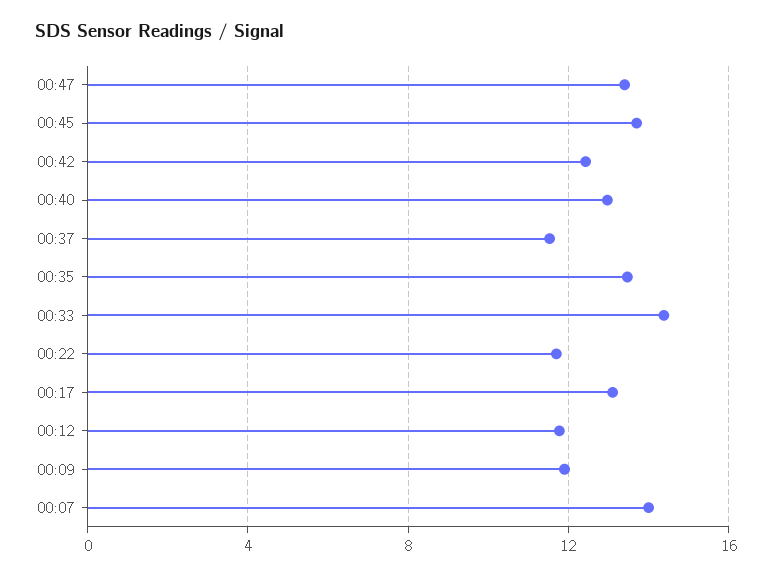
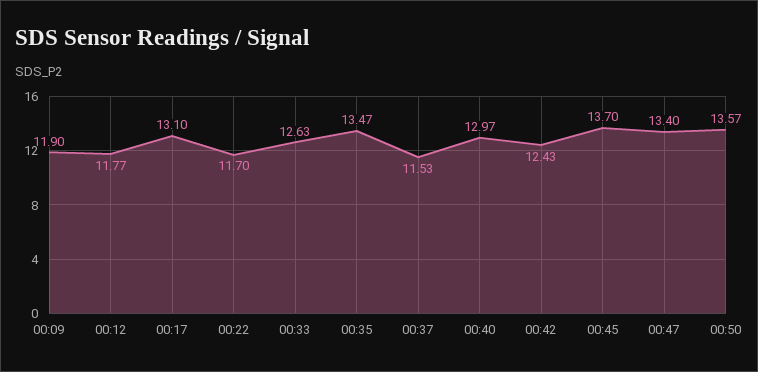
00:33: 14.5 -> 12.63
00:07: 14 -> none
00:50: none -> 13.57

